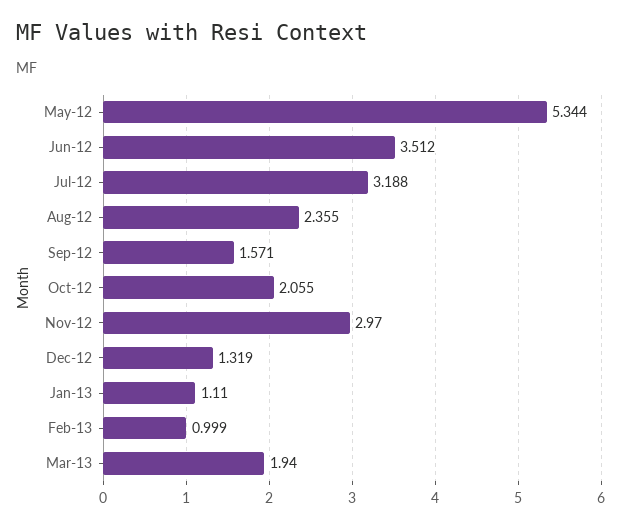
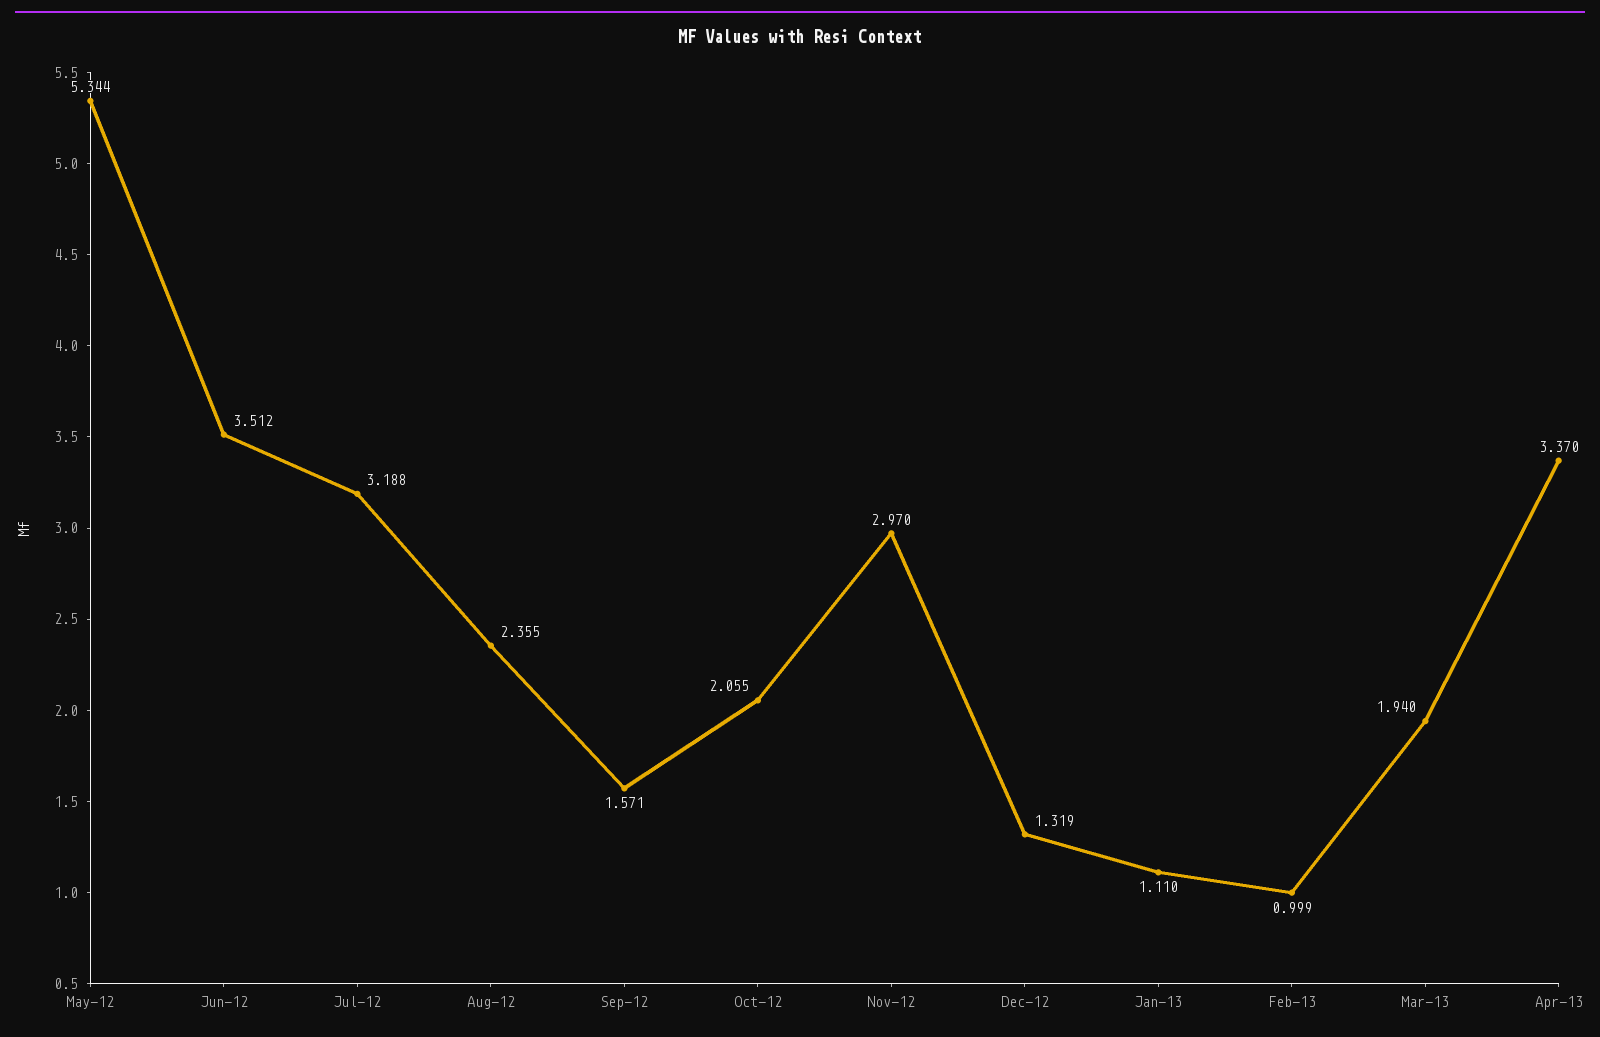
Apr-13: none -> 3.37

